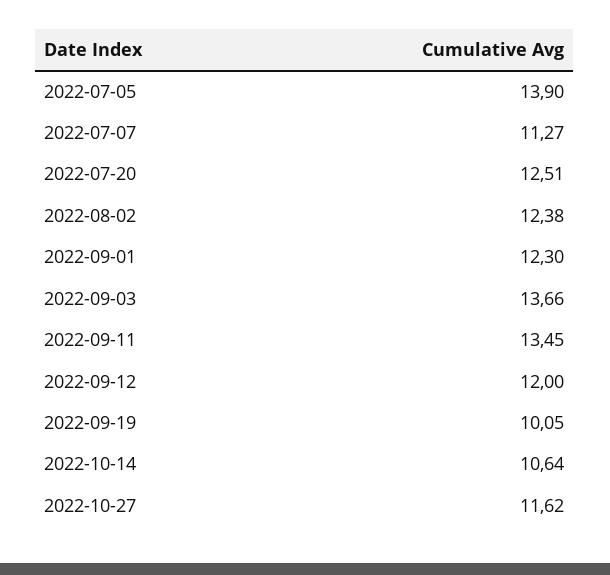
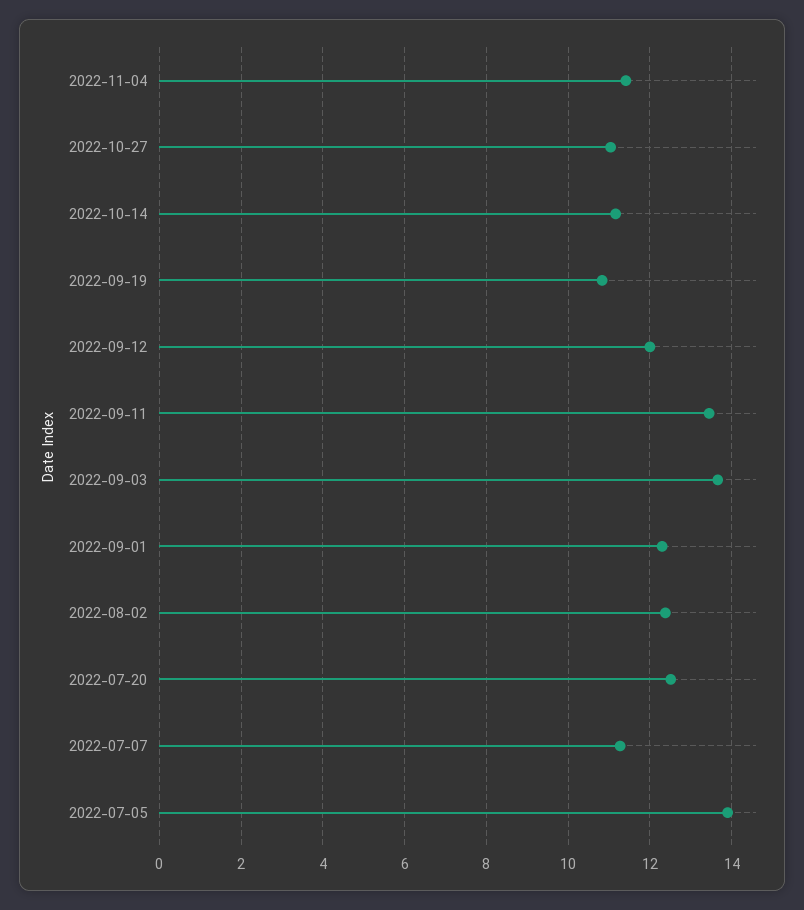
2022-09-19: 10.05 -> 10.8
2022-10-14: 10.64 -> 11.2
2022-10-27: 11.62 -> 11
2022-11-04: none -> 11.4

